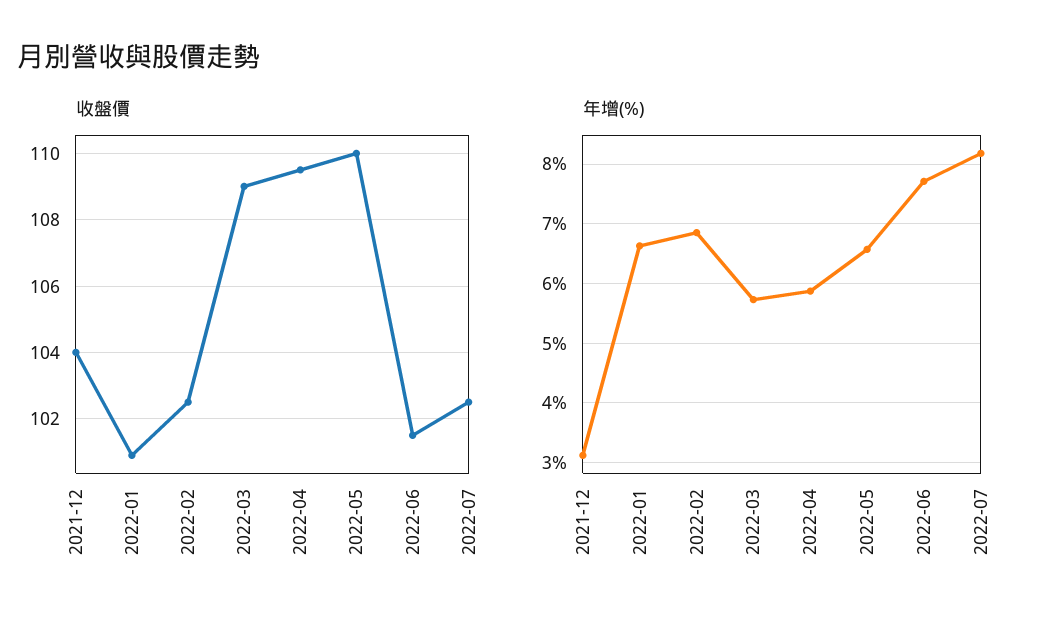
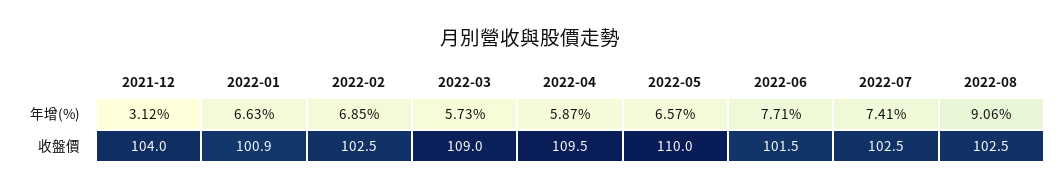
年增(%), 2022-07: 8.2 -> 7.41
年增(%), 2022-08: none -> 9.06
收盤價, 2022-08: none -> 102.5

